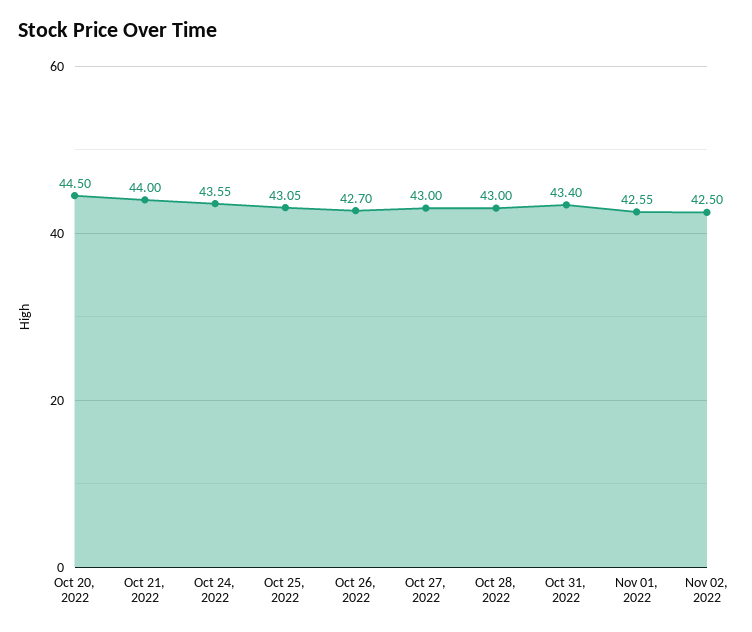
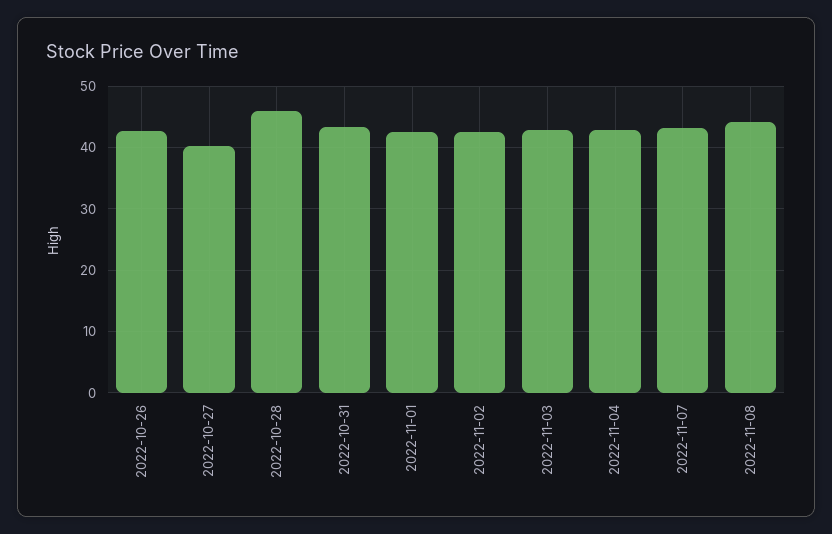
Oct 20, 2022: 44.5 -> none
Oct 21, 2022: 44 -> none
Oct 24, 2022: 43.55 -> none
Oct 25, 2022: 43.05 -> none
Oct 27, 2022: 43 -> 40
Oct 28, 2022: 43 -> 46
2022-11-03: none -> 43
2022-11-04: none -> 43
2022-11-07: none -> 43
2022-11-08: none -> 44

